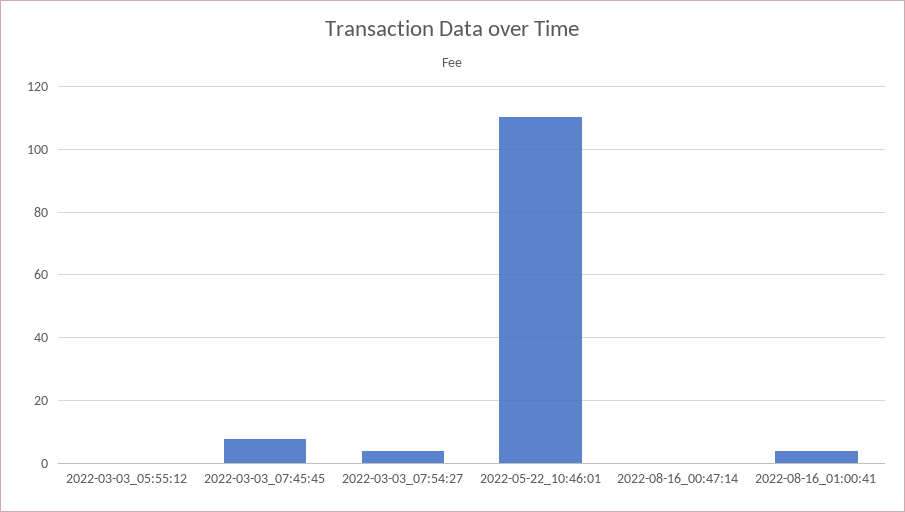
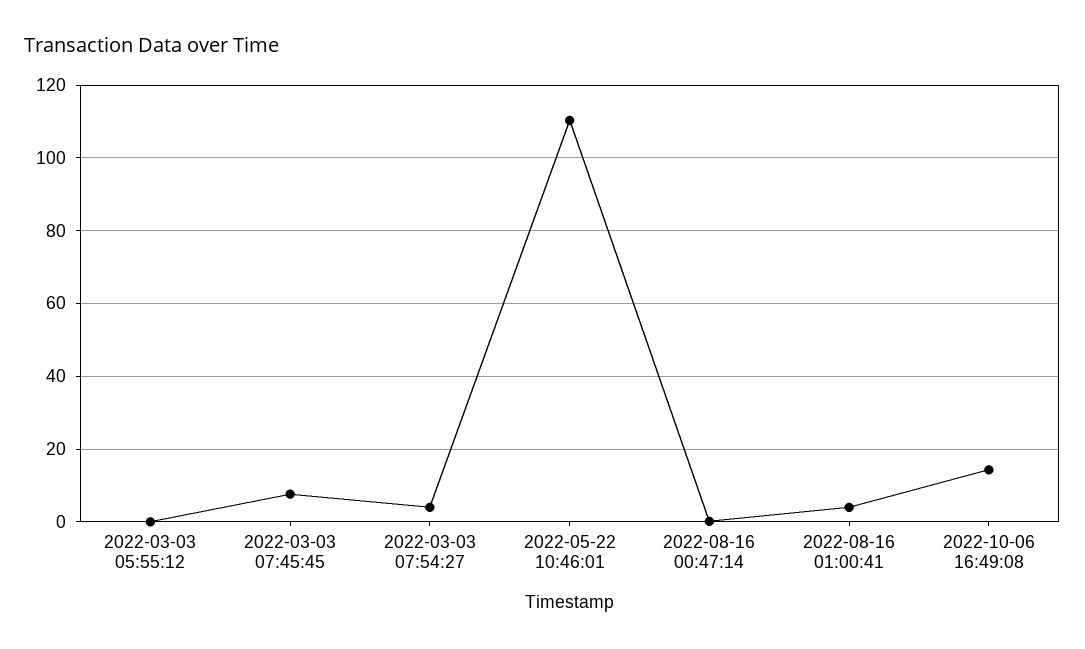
2022-10-06 16:49:08: none -> 14

